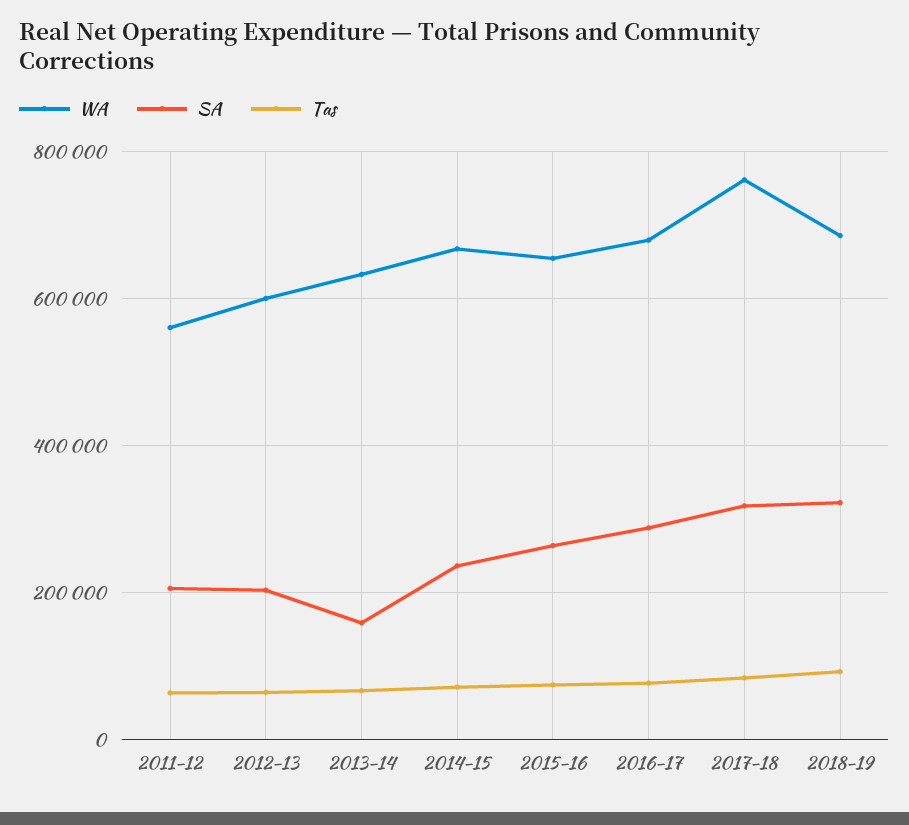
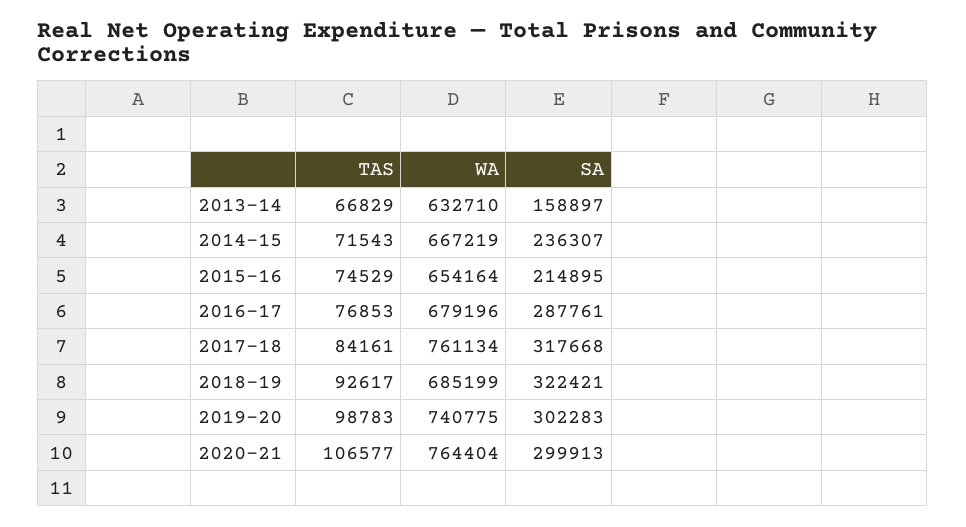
WA, 2011-12: 560000 -> none
SA, 2011-12: 200000 -> none
Tas, 2011-12: 60000 -> none
WA, 2012-13: 600000 -> none
SA, 2012-13: 200000 -> none
Tas, 2012-13: 60000 -> none
SA, 2015-16: 260000 -> 214895
Tas, 2019-20: none -> 98783
WA, 2019-20: none -> 740775
SA, 2019-20: none -> 302283
Tas, 2020-21: none -> 106577
WA, 2020-21: none -> 764404
SA, 2020-21: none -> 299913

